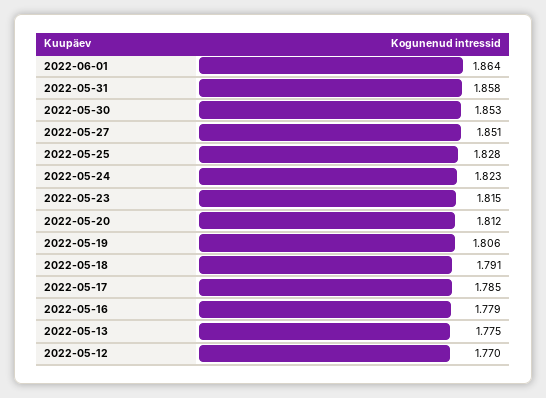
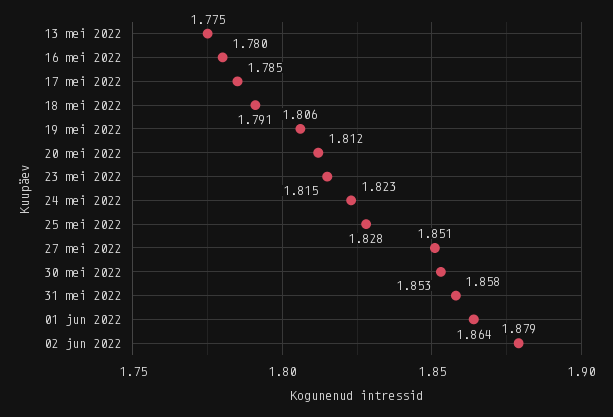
2022-05-16: 1.779 -> 1.78
2022-05-12: 1.77 -> none
02 jun 2022: none -> 1.879

